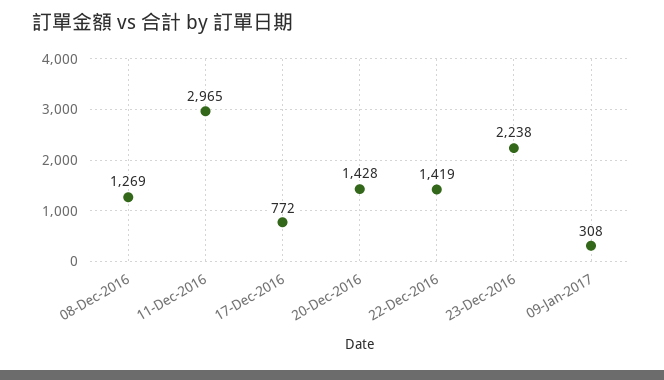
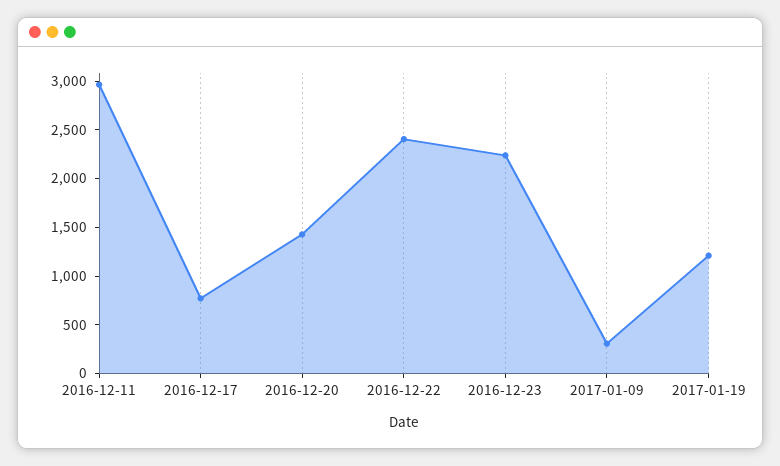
08-Dec-2016: 1269 -> none
22-Dec-2016: 1419 -> 2400
2017-01-19: none -> 1200

